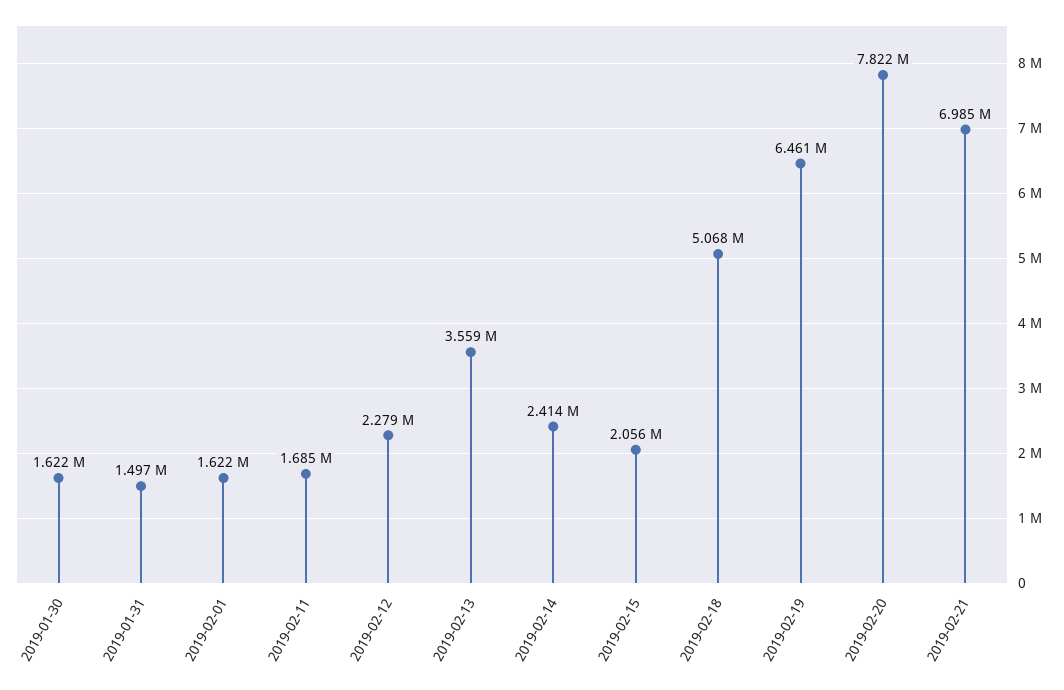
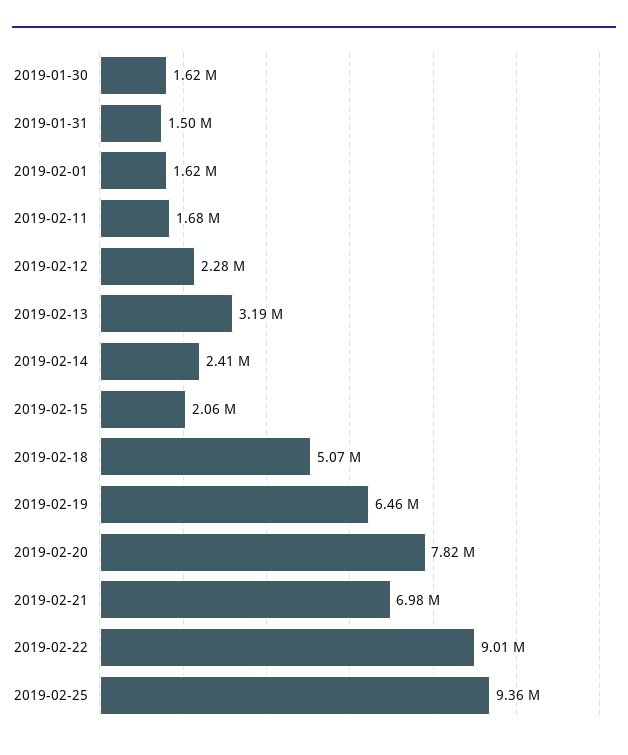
2019-02-13: 3559000 -> 3190000
2019-02-22: none -> 9010000
2019-02-25: none -> 9360000

